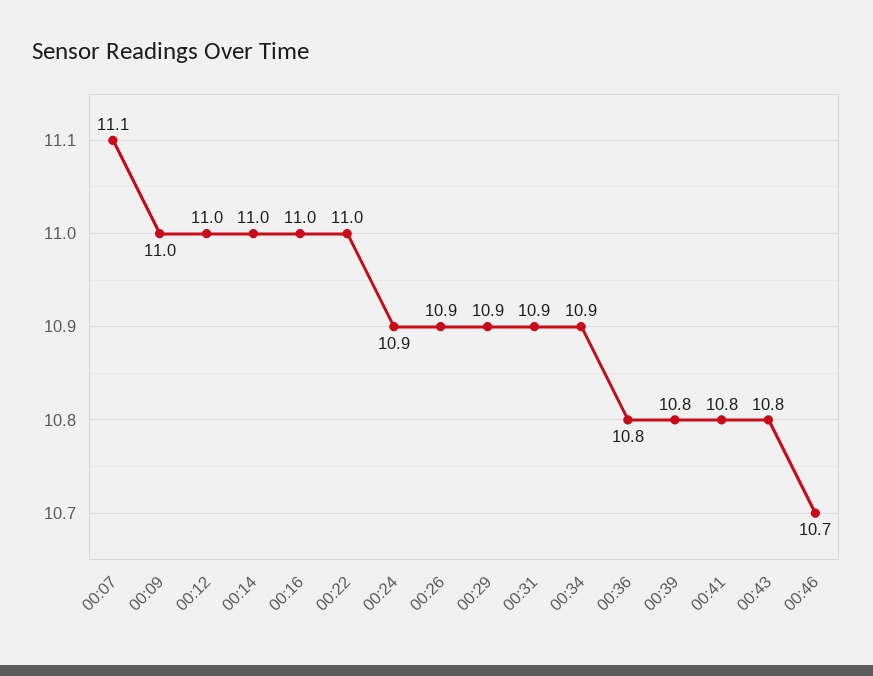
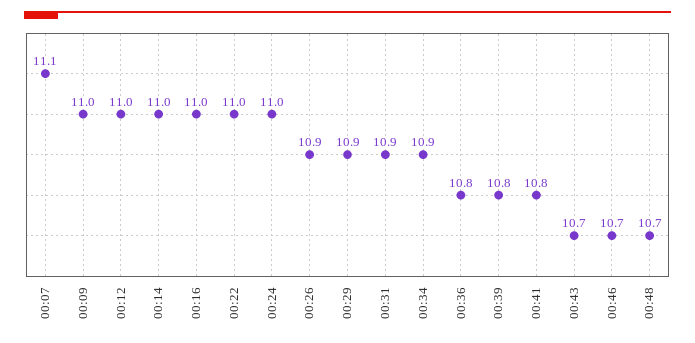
00:24: 10.9 -> 11
00:43: 10.8 -> 10.7
00:48: none -> 10.7

